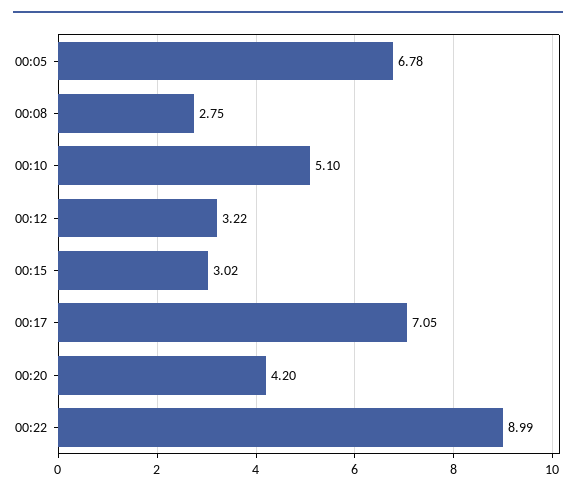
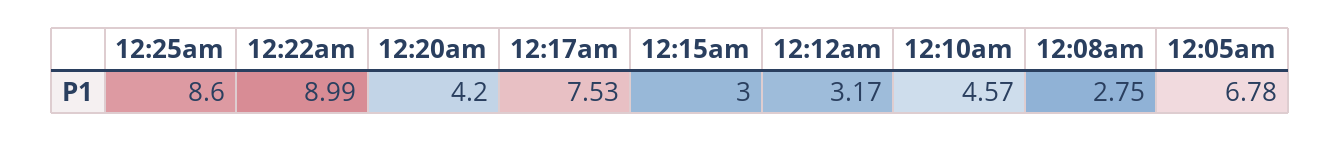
00:10: 5.1 -> 4.57
00:12: 3.22 -> 3.17
00:15: 3.02 -> 3
00:17: 7.05 -> 7.53
12:25am: none -> 8.6

